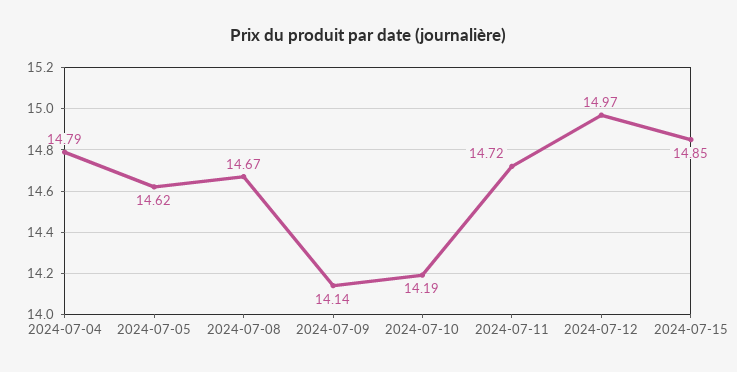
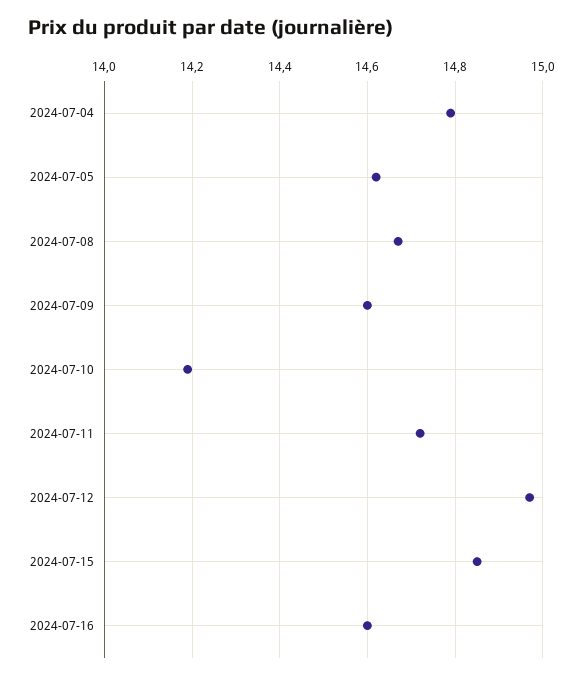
2024-07-09: 14.14 -> 14.6
2024-07-16: none -> 14.6

